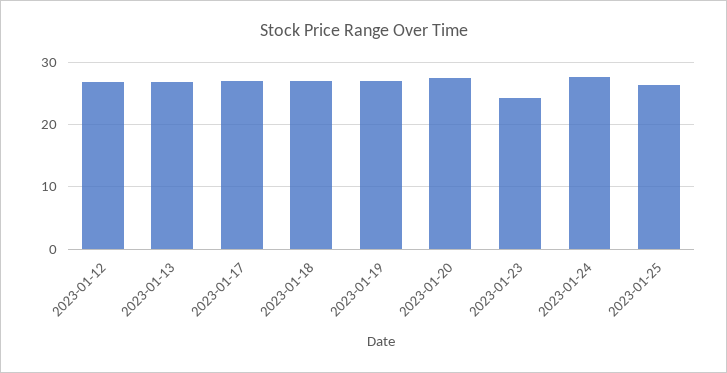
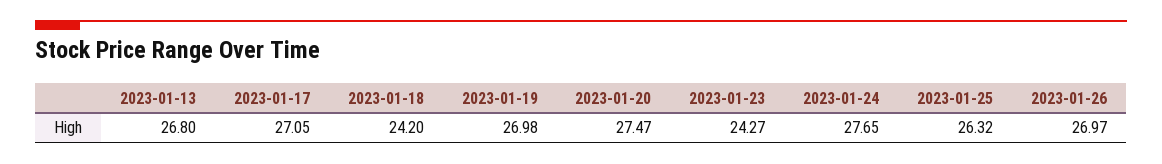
2023-01-12: 27 -> none
2023-01-18: 27 -> 24.2
2023-01-26: none -> 26.97

